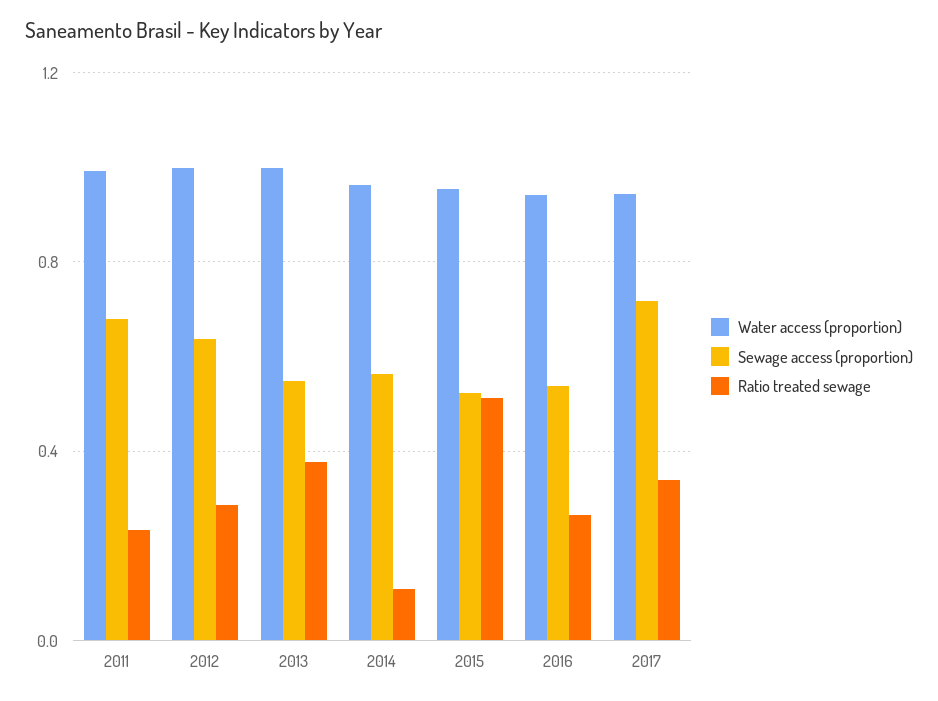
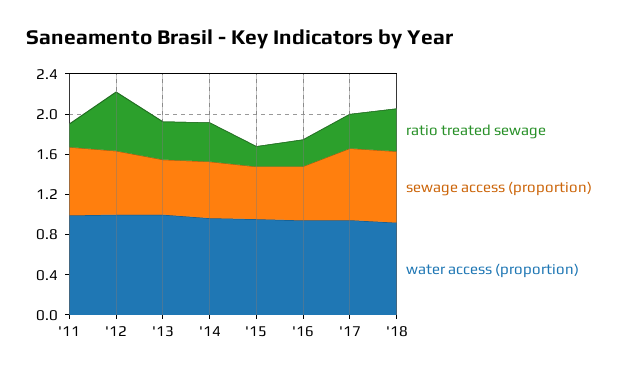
Ratio treated sewage, 2012: 0.3 -> 0.6
Ratio treated sewage, 2014: 0.1 -> 0.4
Ratio treated sewage, 2015: 0.5 -> 0.2
Ratio treated sewage, '18: none -> 0.4
Sewage access (proportion), '18: none -> 0.7
Water access (proportion), '18: none -> 0.9

